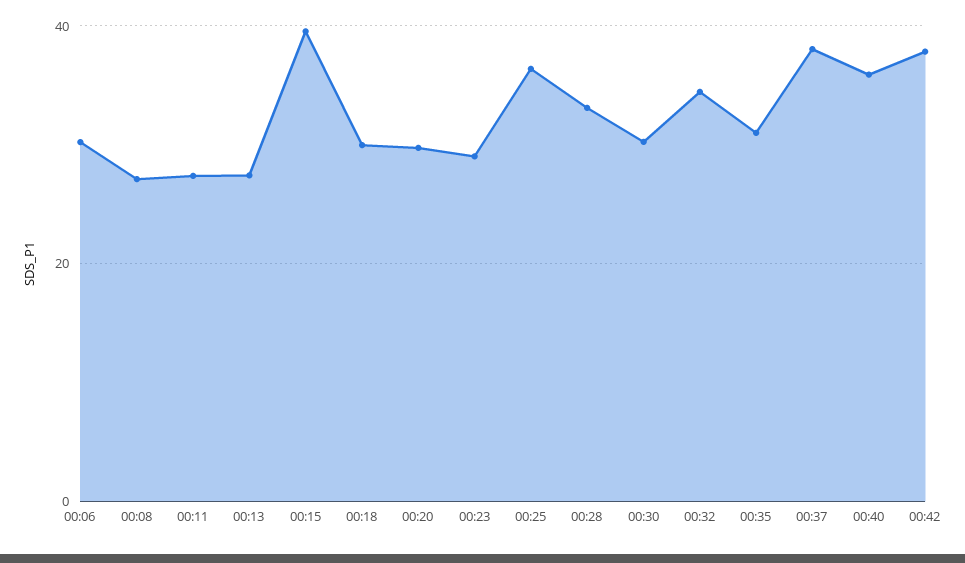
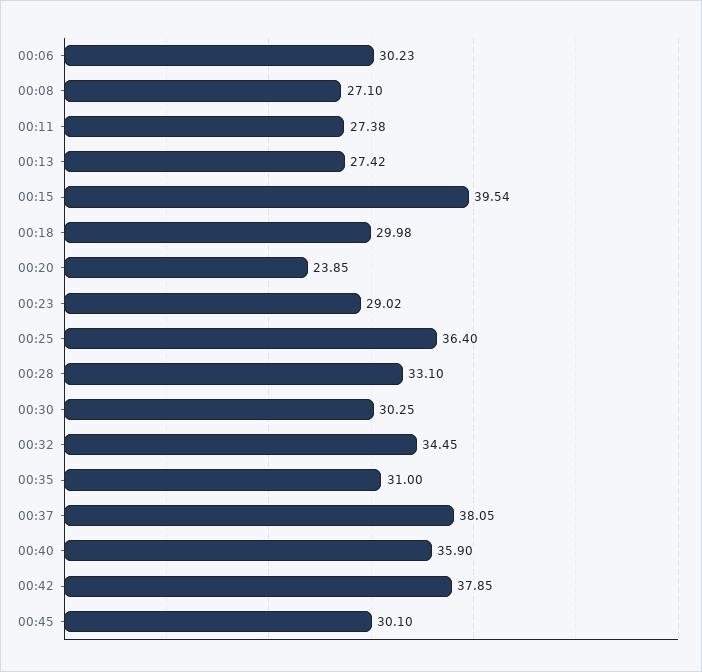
00:20: 30 -> 23.85
00:45: none -> 30.1

